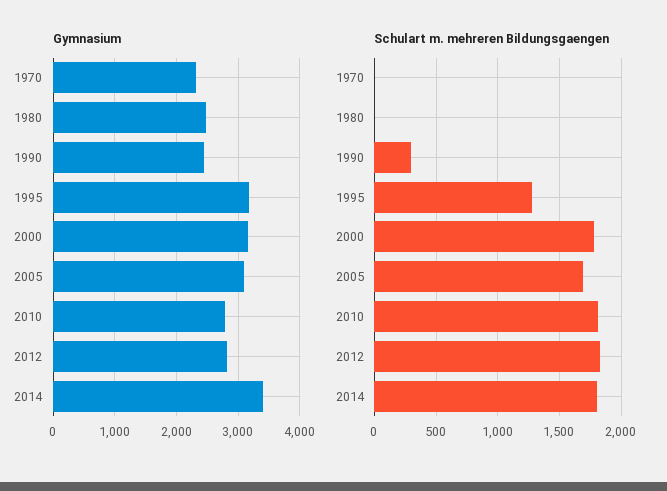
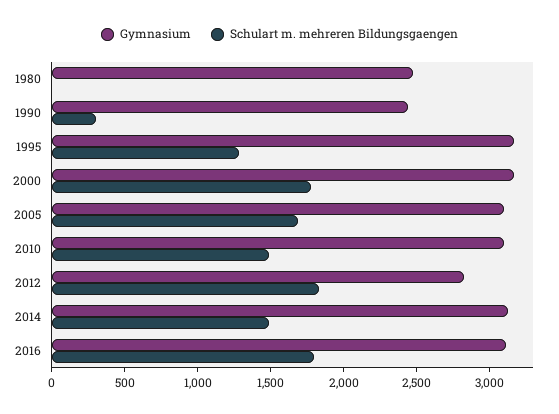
Gymnasium, 1970: 2300 -> none
Gymnasium, 2010: 2800 -> 3100
Gymnasium, 2014: 3400 -> 3100
Schulart m. mehreren Bildungsgaengen, 1970: 0 -> none
Schulart m. mehreren Bildungsgaengen, 2010: 1800 -> 1500
Schulart m. mehreren Bildungsgaengen, 2014: 1800 -> 1500
Gymnasium, 2016: none -> 3100
Schulart m. mehreren Bildungsgaengen, 2016: none -> 1800

